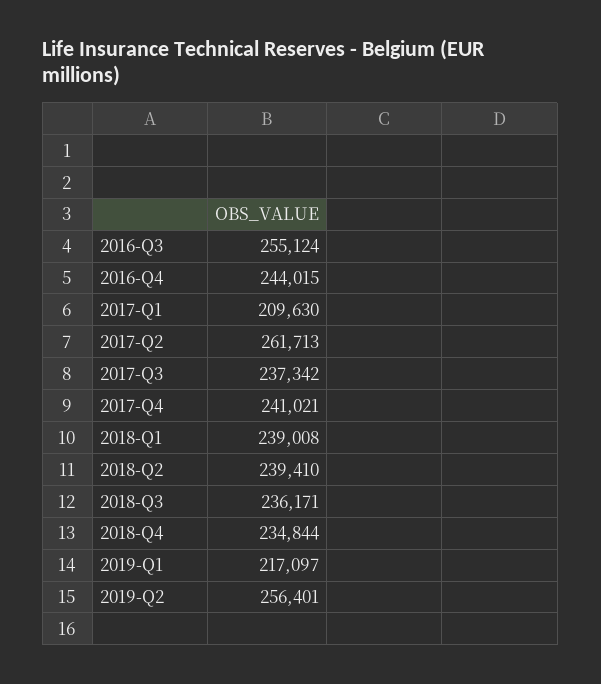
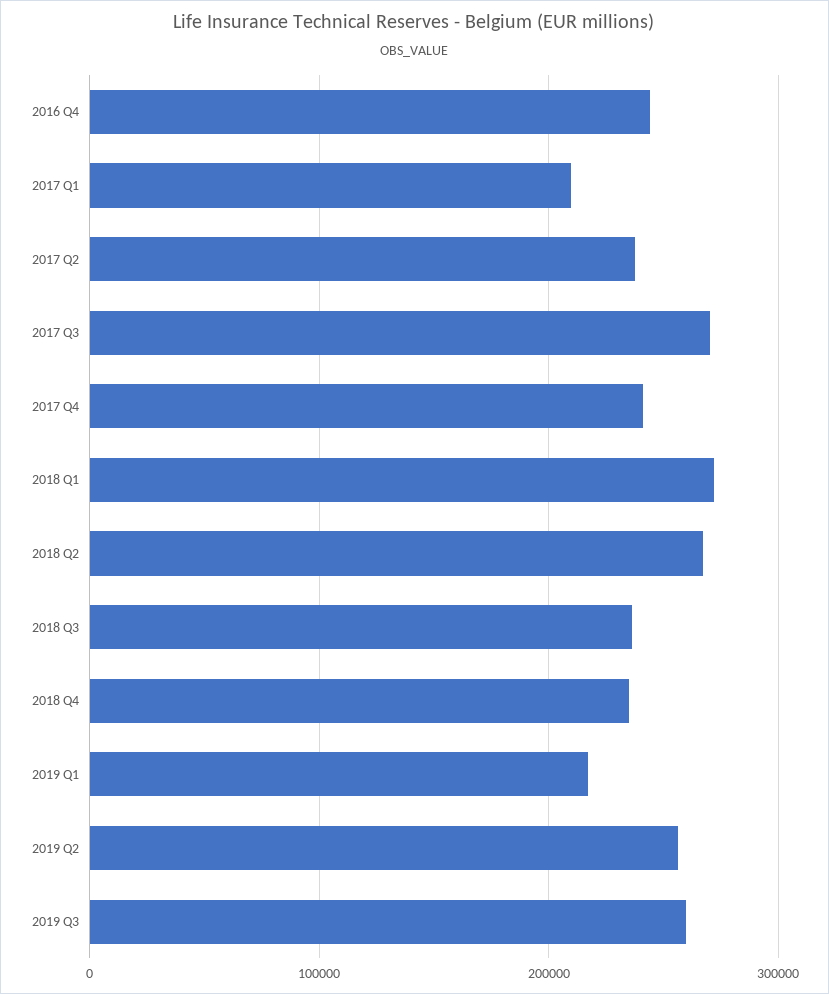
2016-Q3: 255124 -> none
2017-Q2: 261713 -> 240000
2017-Q3: 237342 -> 270000
2018-Q1: 239008 -> 270000
2018-Q2: 239410 -> 270000
2019 Q3: none -> 260000

